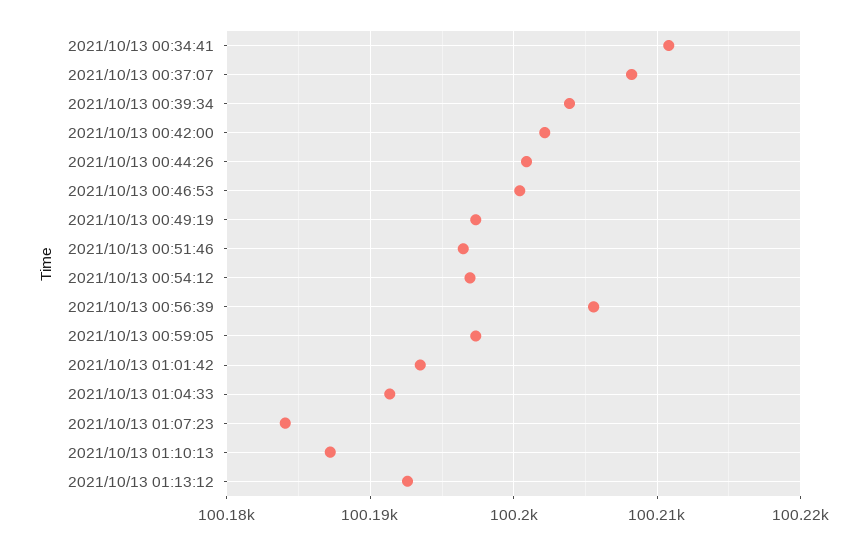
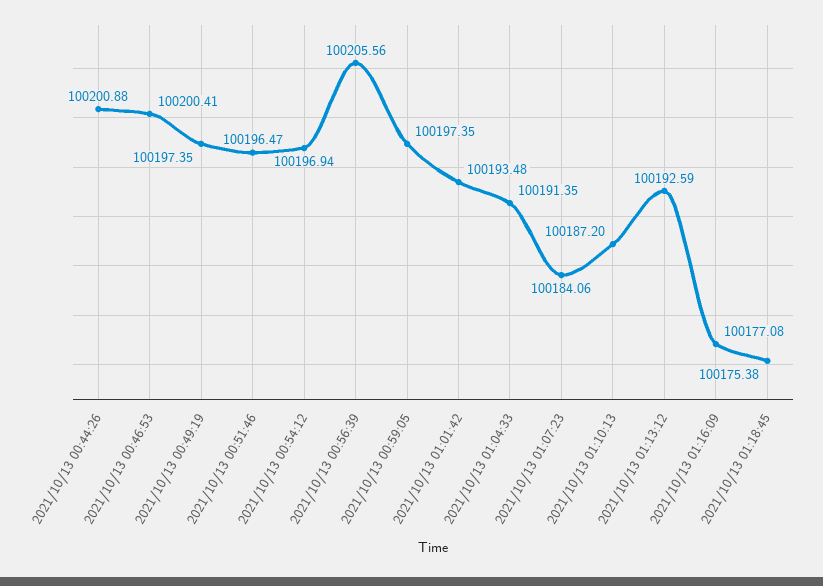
2021/10/13 00:34:41: 100211 -> none
2021/10/13 00:37:07: 100208 -> none
2021/10/13 00:39:34: 100204 -> none
2021/10/13 00:42:00: 100202 -> none
2021/10/13 01:16:09: none -> 100177.08
2021/10/13 01:18:45: none -> 100175.38

